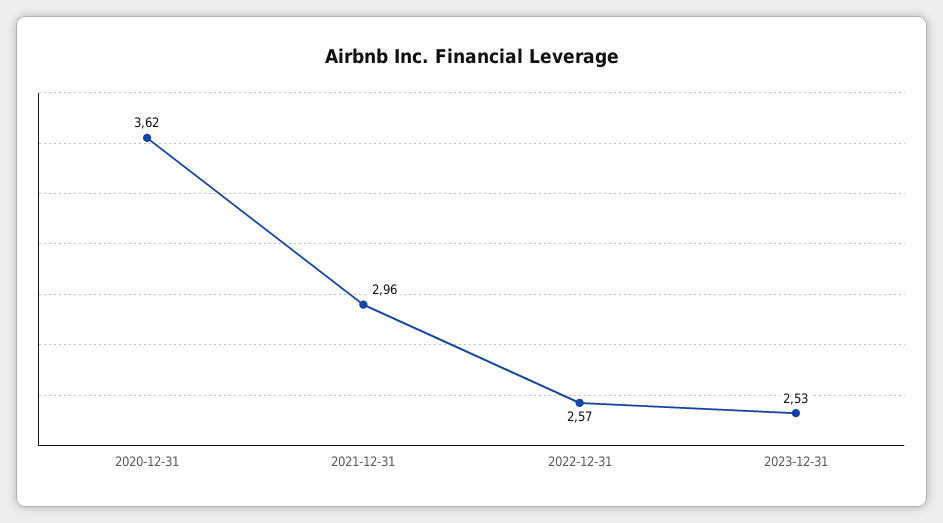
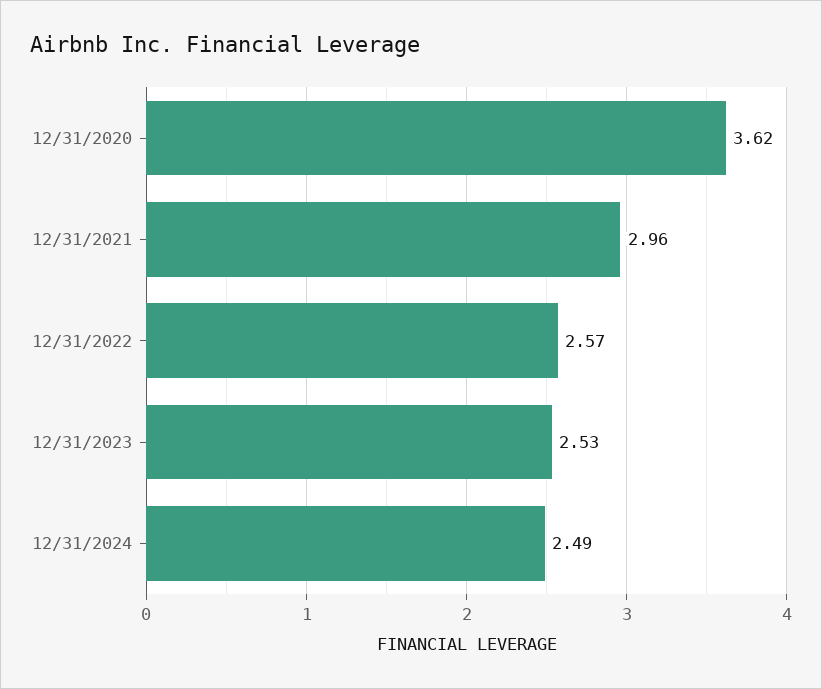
12/31/2024: none -> 2.49

